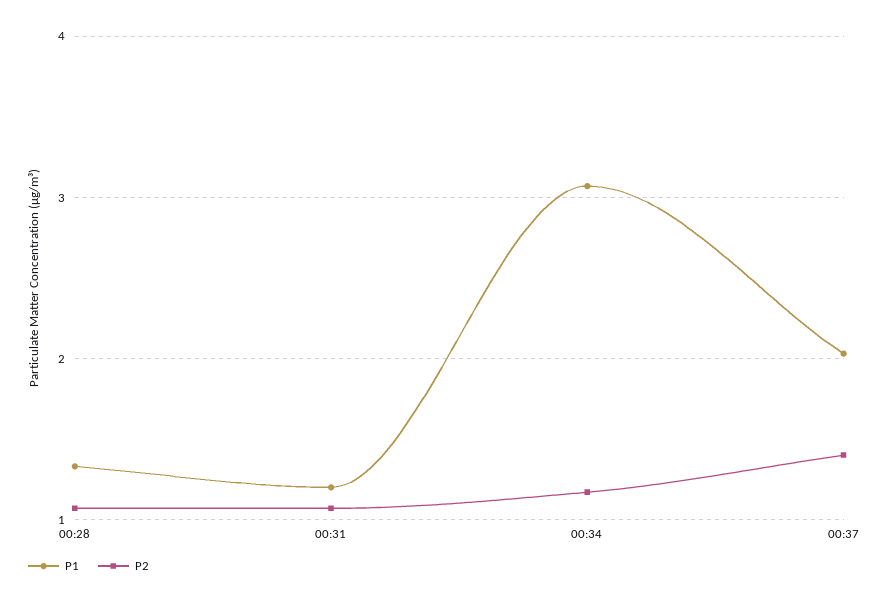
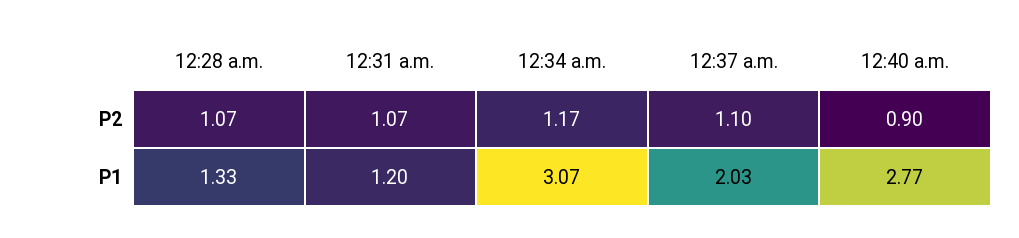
P2, 00:37: 1.4 -> 1.1
P2, 12:40 a.m.: none -> 0.9
P1, 12:40 a.m.: none -> 2.77

